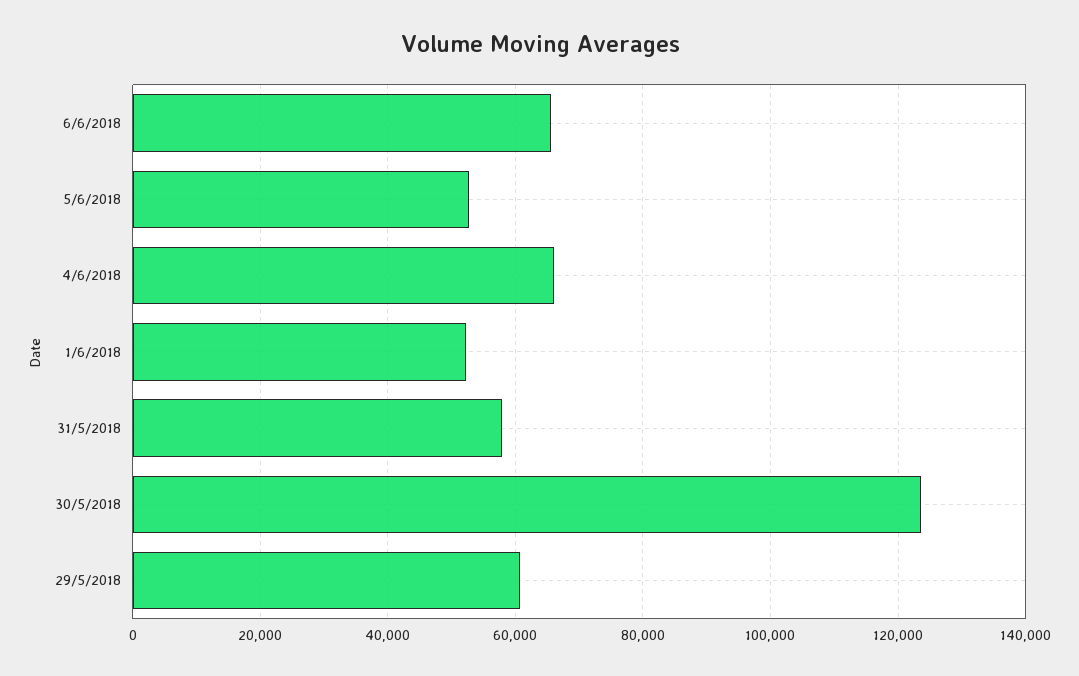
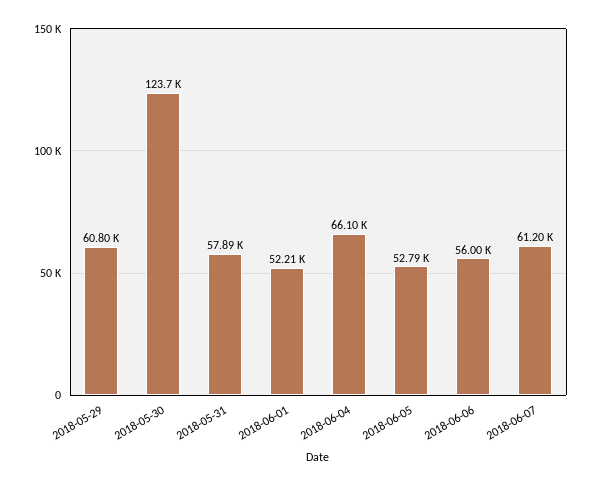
6/6/2018: 66000 -> 56000
2018-06-07: none -> 61200

